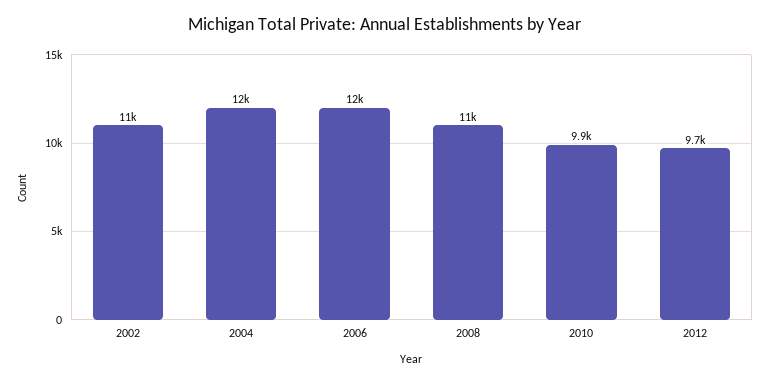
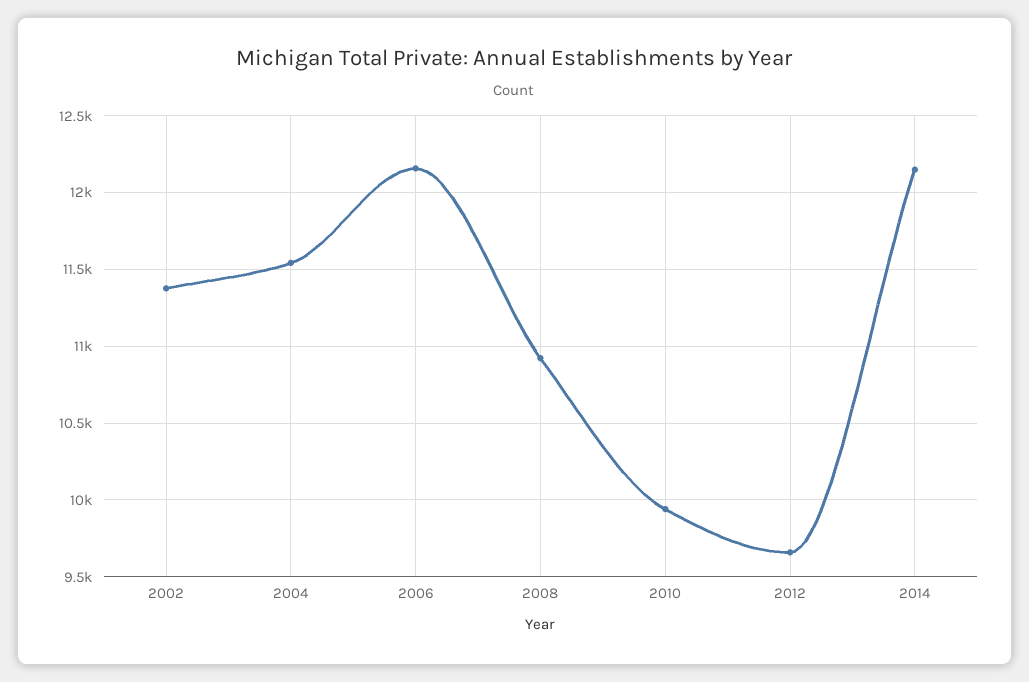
2014: none -> 12150

